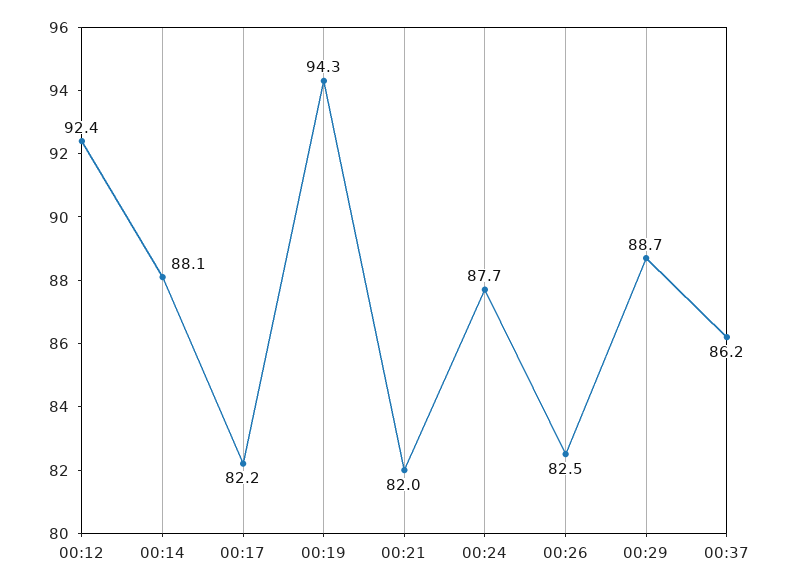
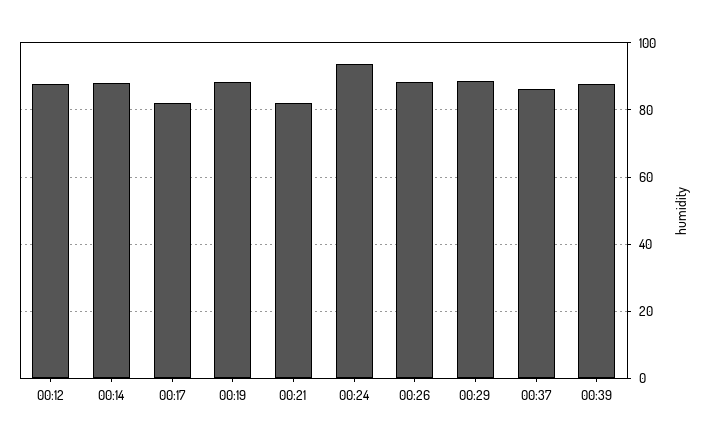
00:12: 92.4 -> 88
00:19: 94.3 -> 88
00:24: 87.7 -> 94
00:26: 82.5 -> 88
00:39: none -> 88

